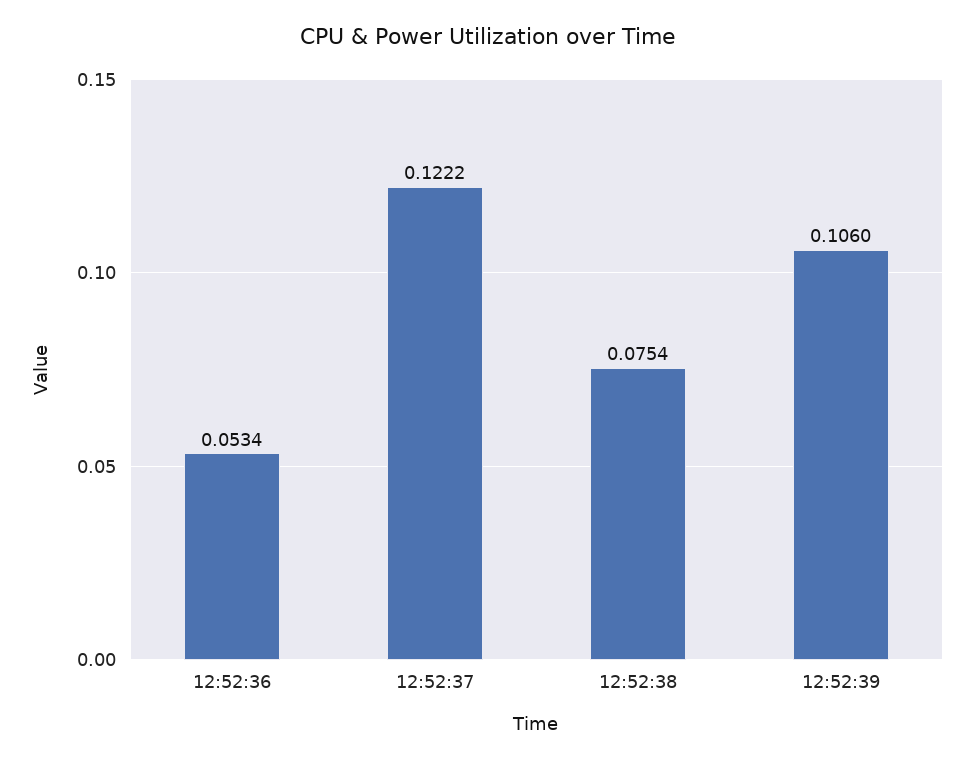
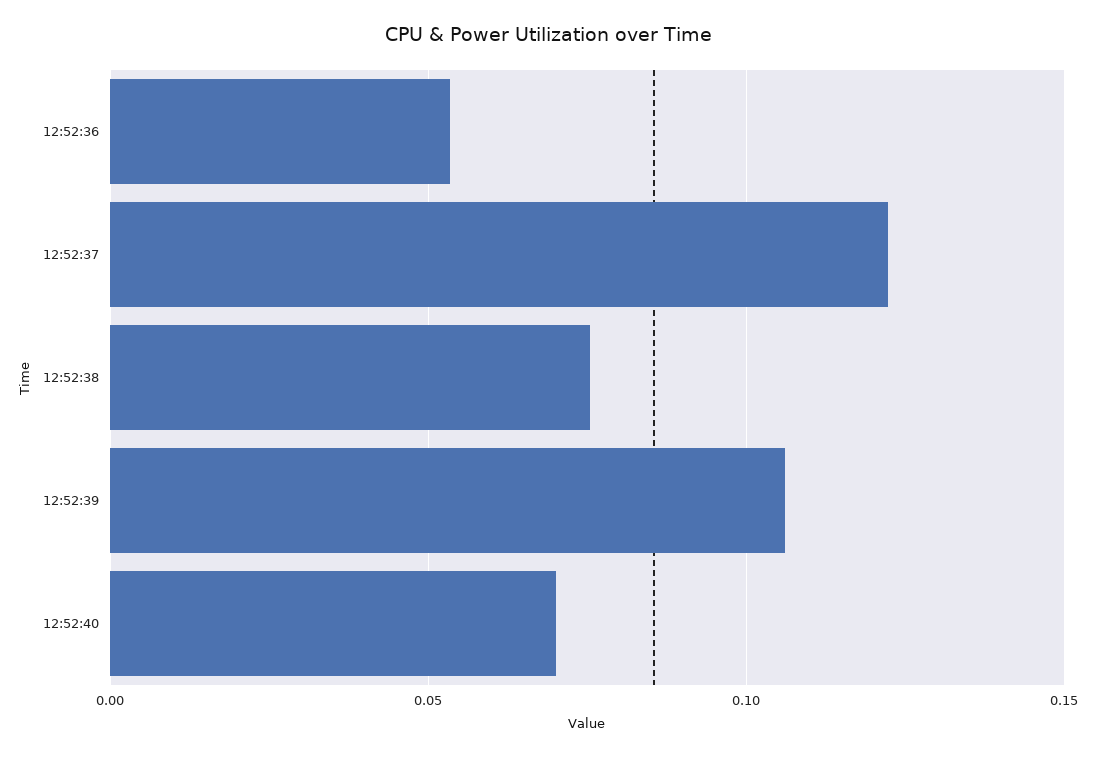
12:52:40: none -> 0.07

